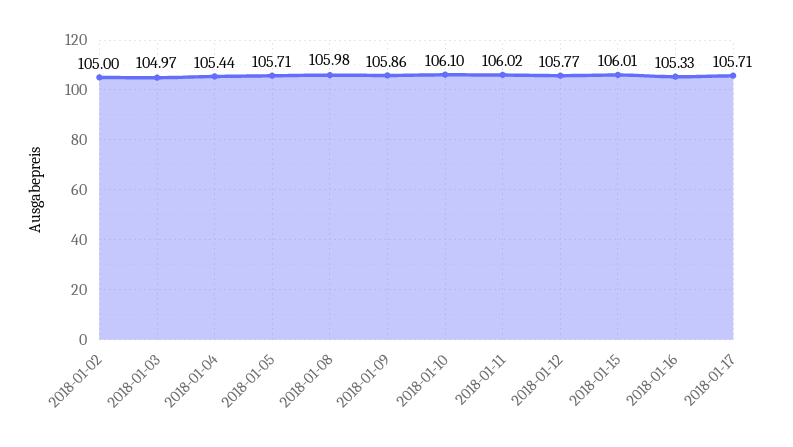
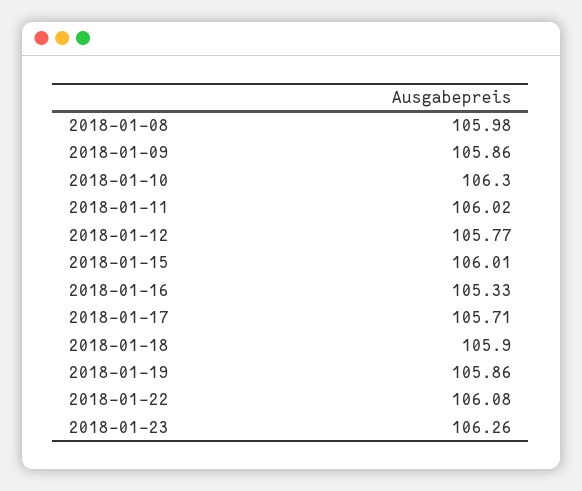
2018-01-02: 105 -> none
2018-01-03: 104.97 -> none
2018-01-04: 105.44 -> none
2018-01-05: 105.71 -> none
2018-01-10: 106.1 -> 106.3
2018-01-18: none -> 105.9
2018-01-19: none -> 105.86
2018-01-22: none -> 106.08
2018-01-23: none -> 106.26

